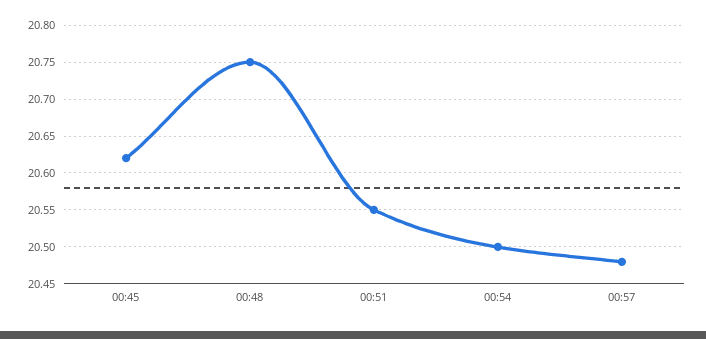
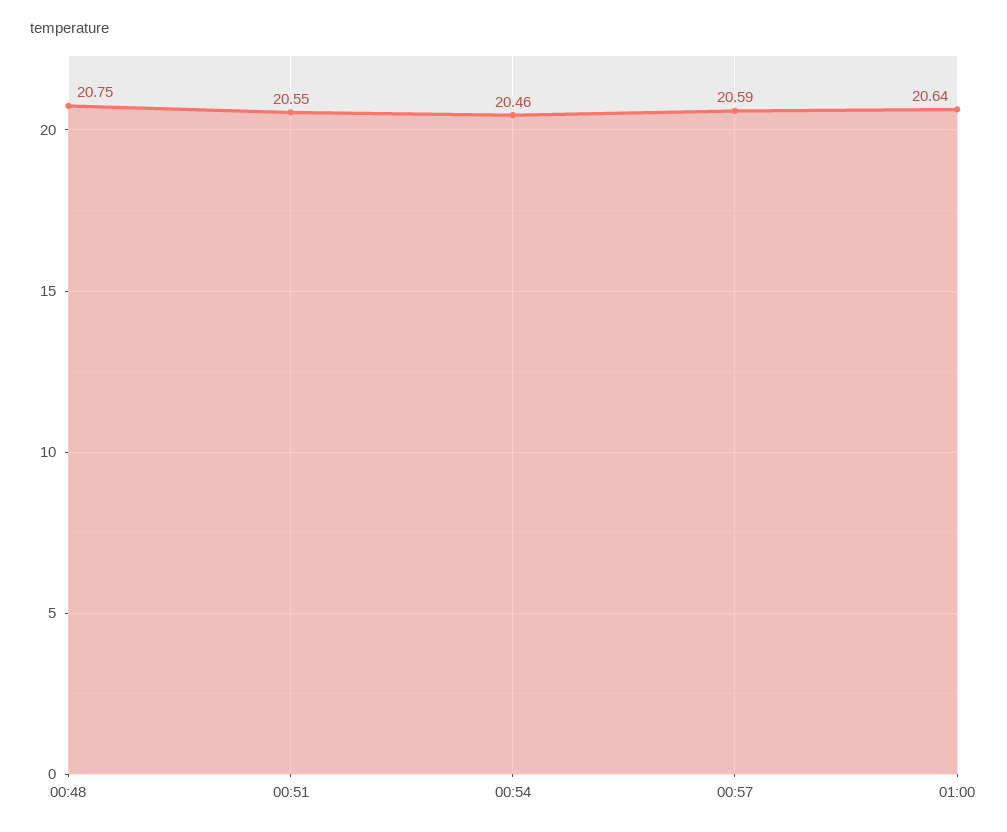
00:45: 20.62 -> none
00:54: 20.5 -> 20.46
00:57: 20.48 -> 20.59
01:00: none -> 20.64

